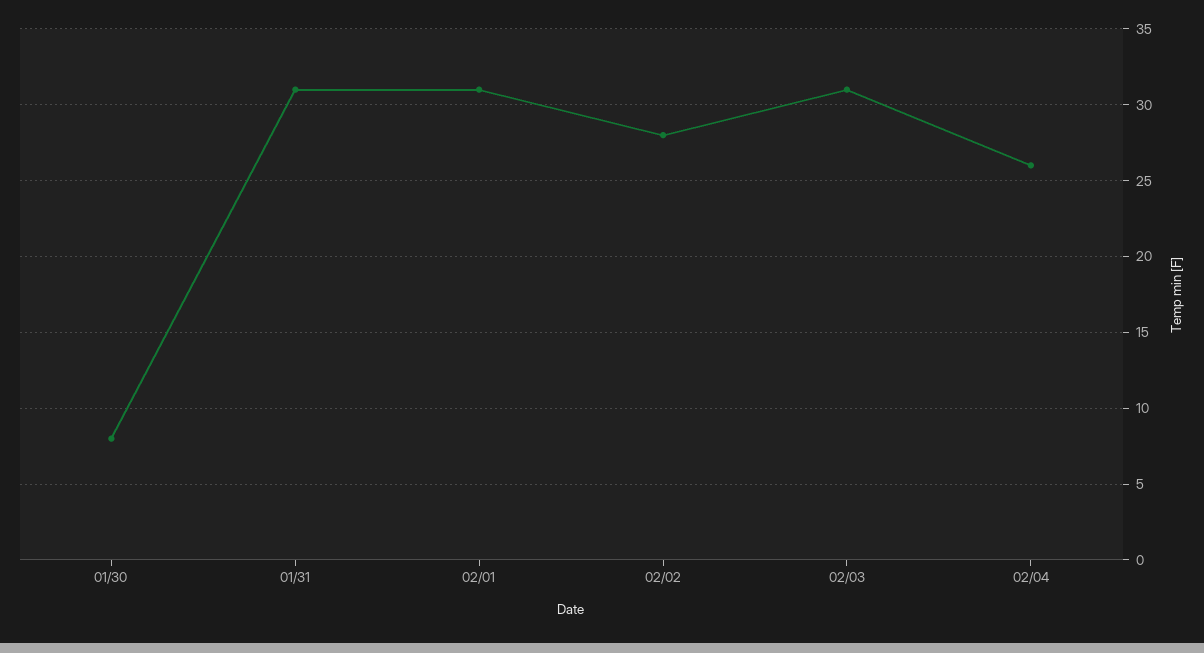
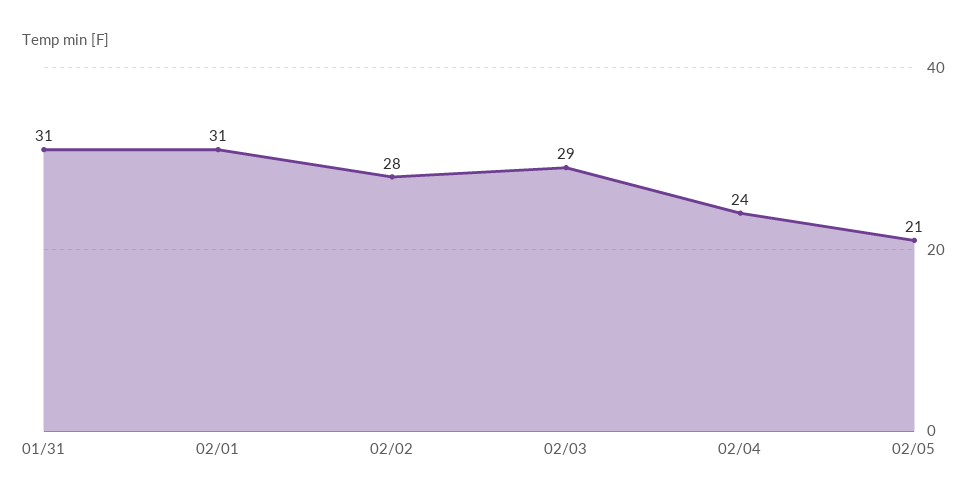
01/30: 8 -> none
02/03: 31 -> 29
02/04: 26 -> 24
02/05: none -> 21

